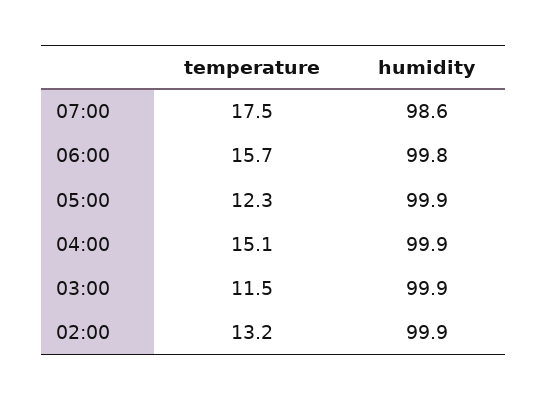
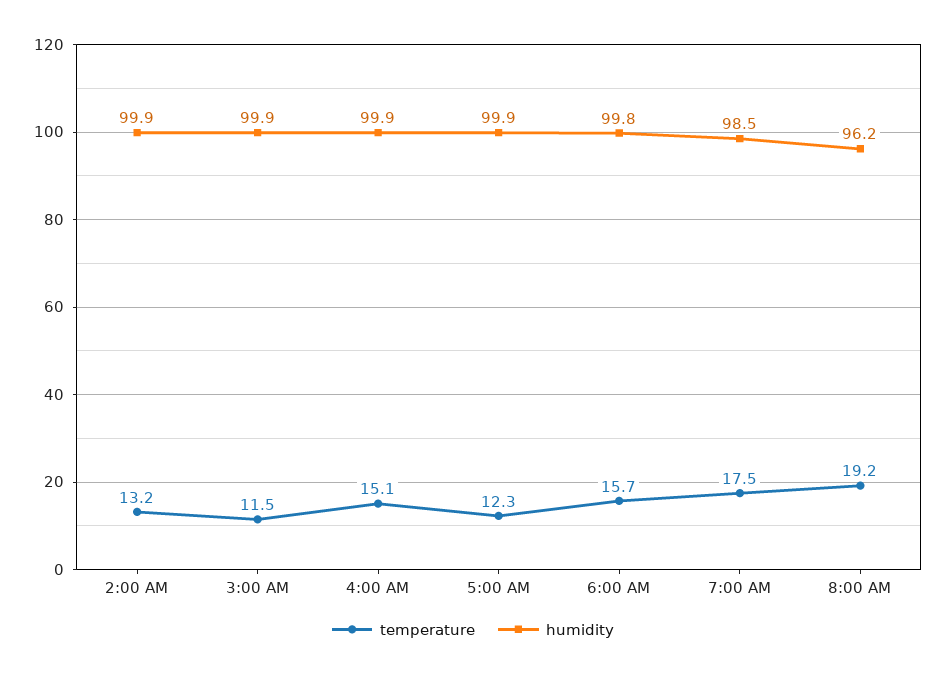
humidity, 07:00: 98.6 -> 98.5
temperature, 8:00 AM: none -> 19.2
humidity, 8:00 AM: none -> 96.2

